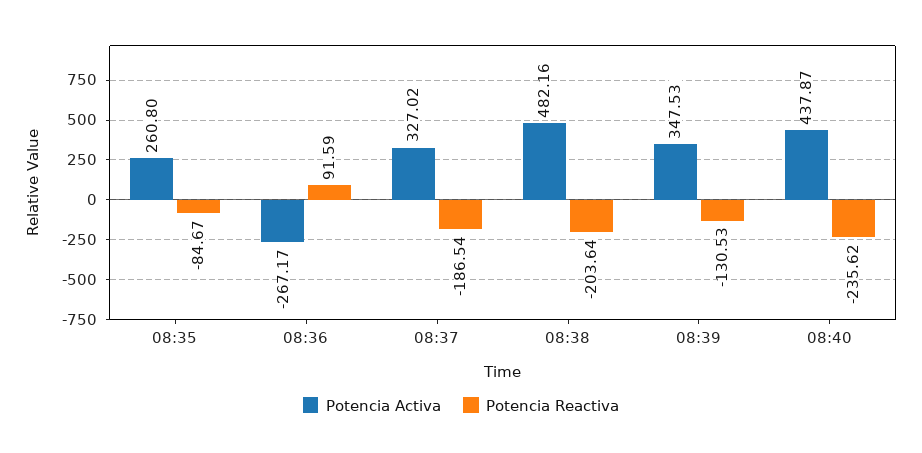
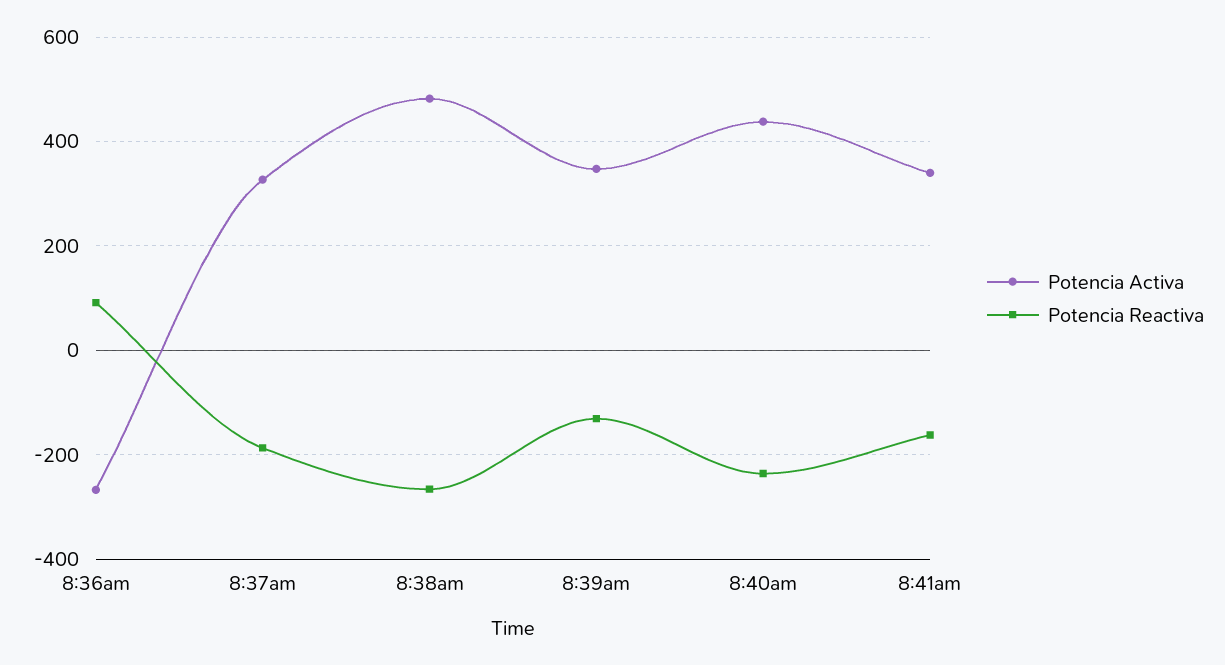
Potencia Activa, 08:35: 260.8 -> none
Potencia Reactiva, 08:35: -84.67 -> none
Potencia Reactiva, 08:38: -203.64 -> -260
Potencia Activa, 8:41am: none -> 340
Potencia Reactiva, 8:41am: none -> -160

